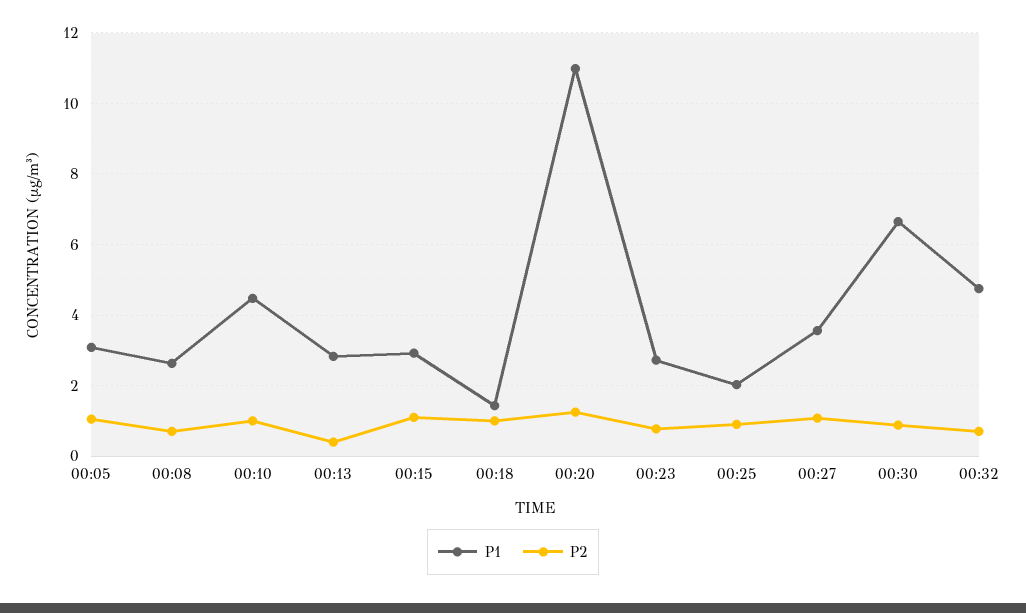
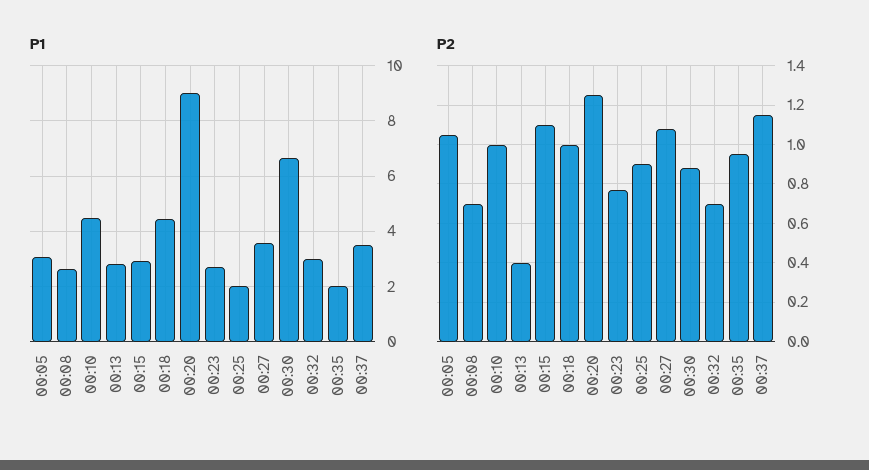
P1, 00:18: 1.4 -> 4.5
P1, 00:20: 11 -> 9
P1, 00:32: 4.8 -> 3
P1, 00:35: none -> 2
P1, 00:37: none -> 3.5
P2, 00:35: none -> 0.95
P2, 00:37: none -> 1.15

